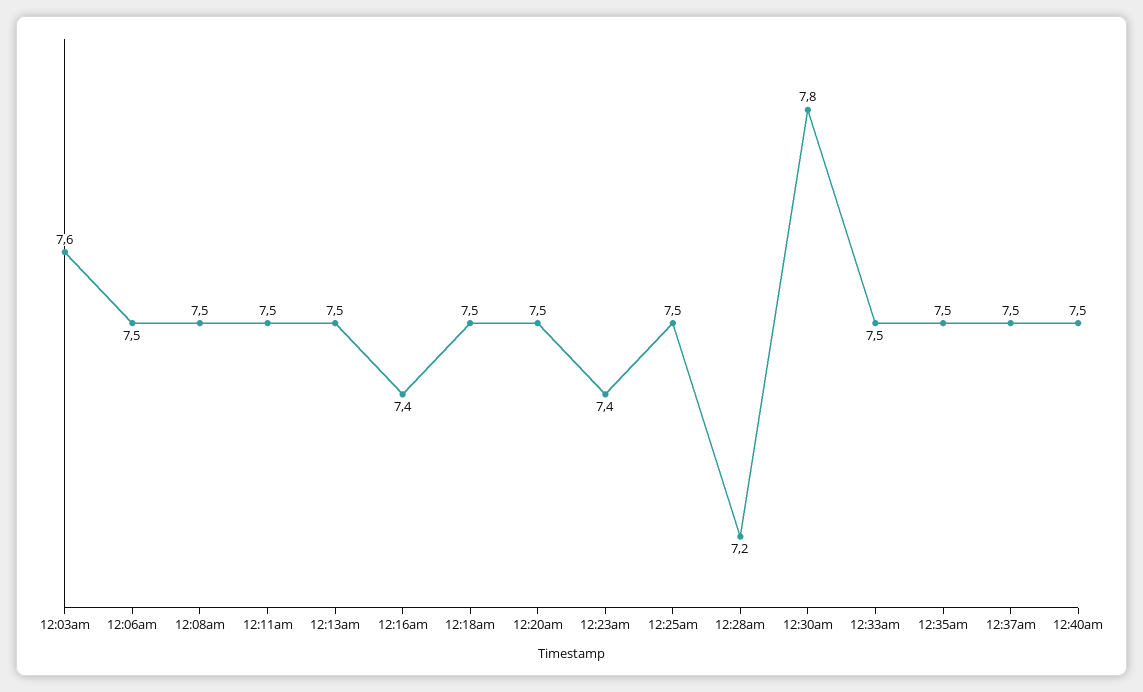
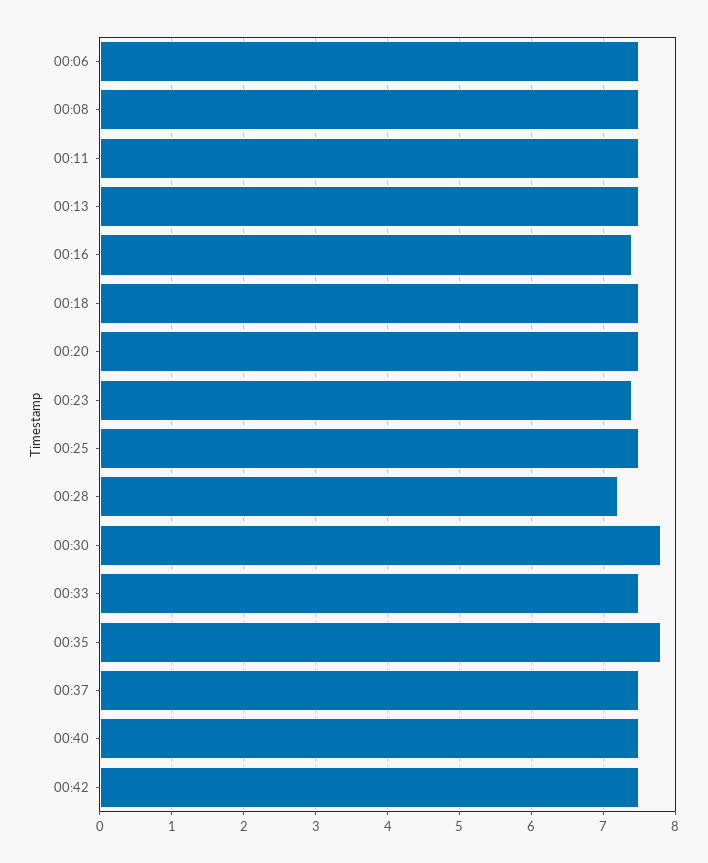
12:03am: 7.6 -> none
12:35am: 7.5 -> 7.8
00:42: none -> 7.5

